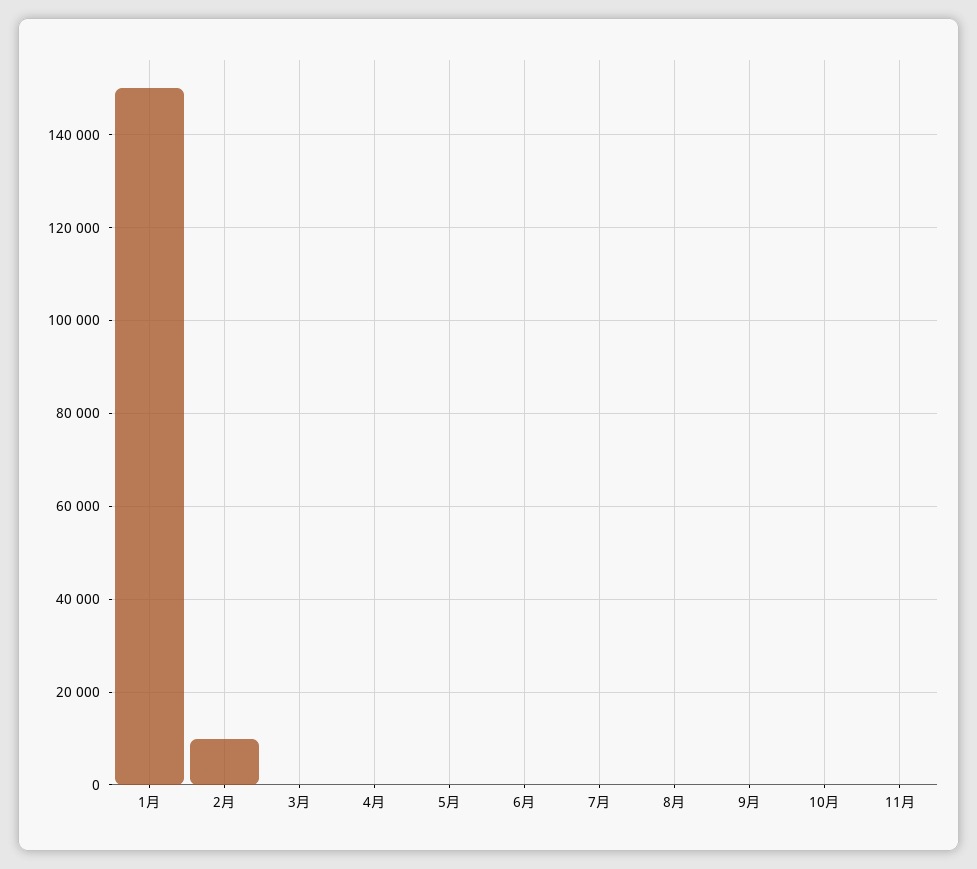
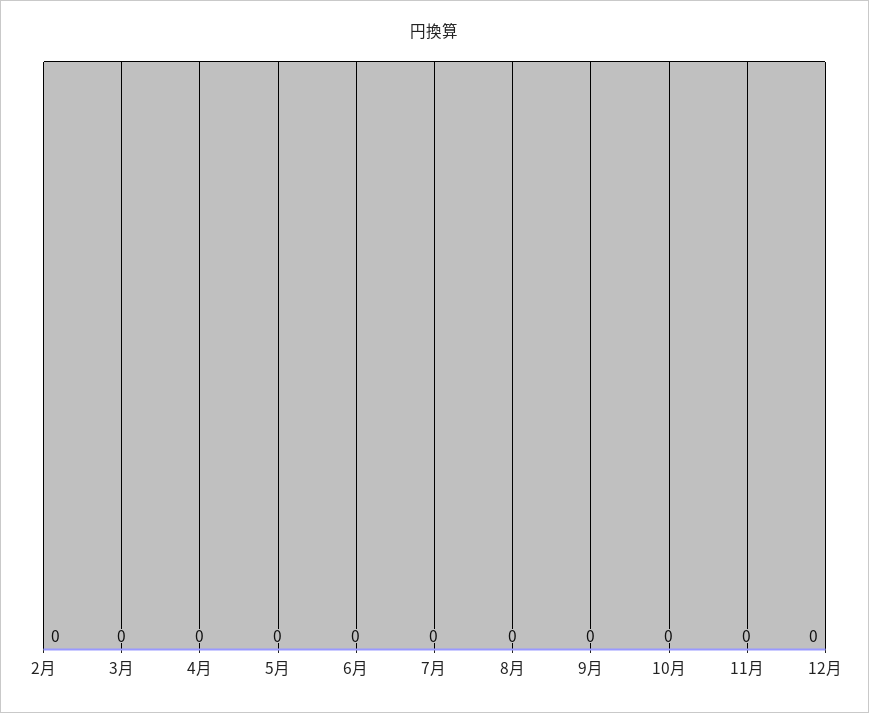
1月: 150000 -> none
2月: 10000 -> 0
12月: none -> 0

